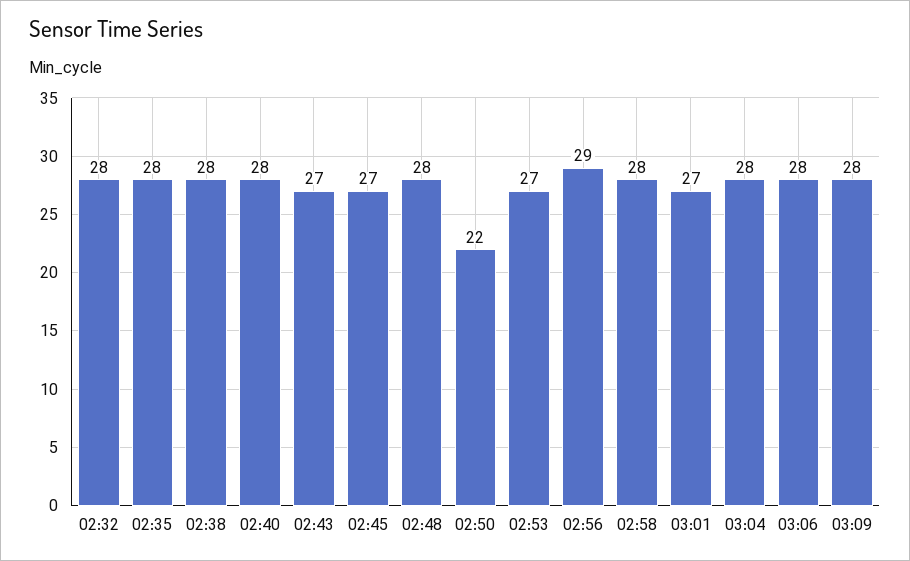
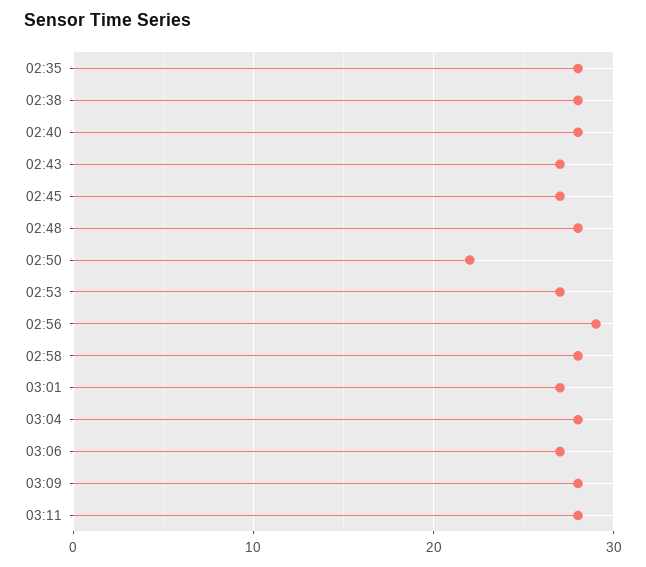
02:32: 28 -> none
03:06: 28 -> 27
03:11: none -> 28

